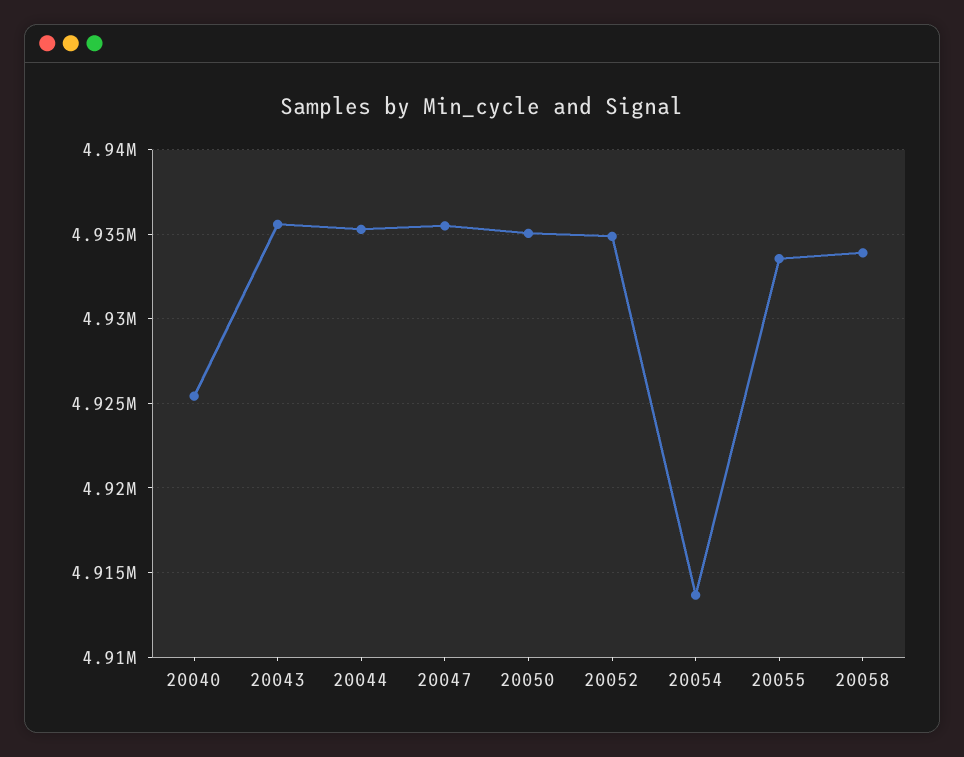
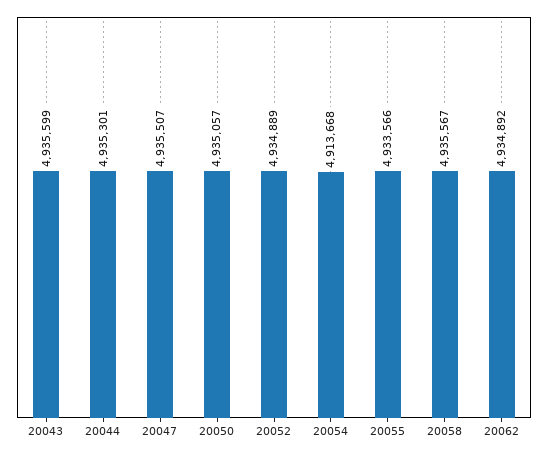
20040: 4925500 -> none
20058: 4934000 -> 4935567
20062: none -> 4934892

